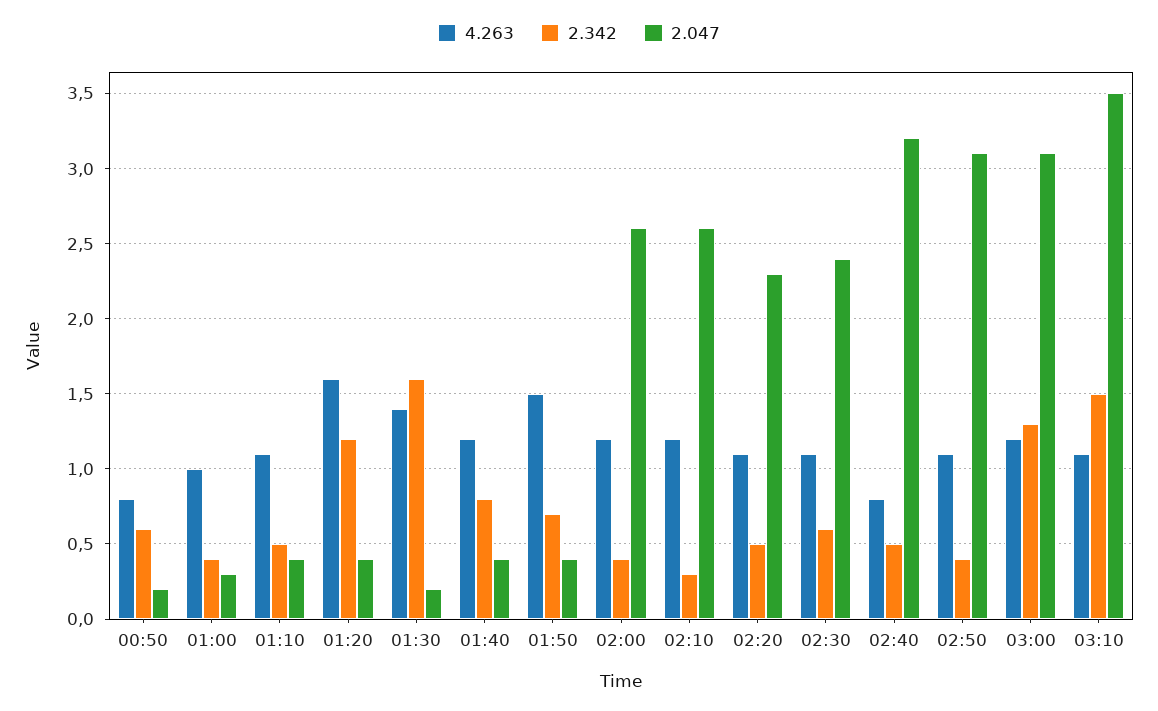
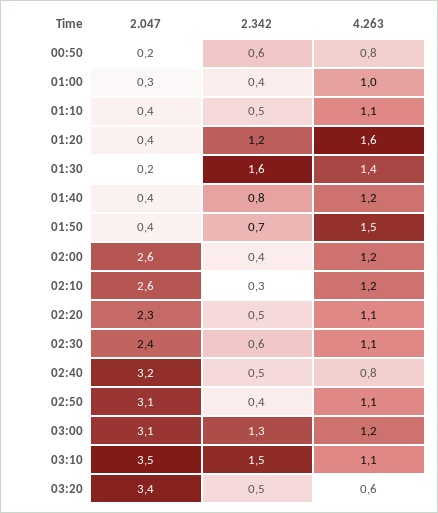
2.047, 03:20: none -> 3.4
2.342, 03:20: none -> 0.5
4.263, 03:20: none -> 0.6

